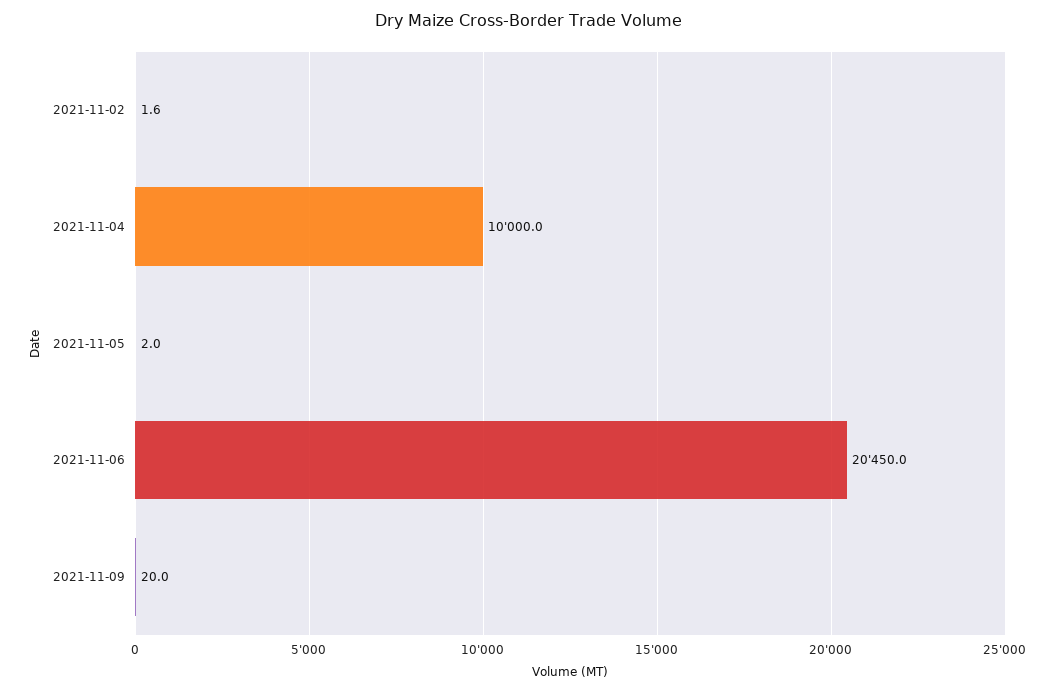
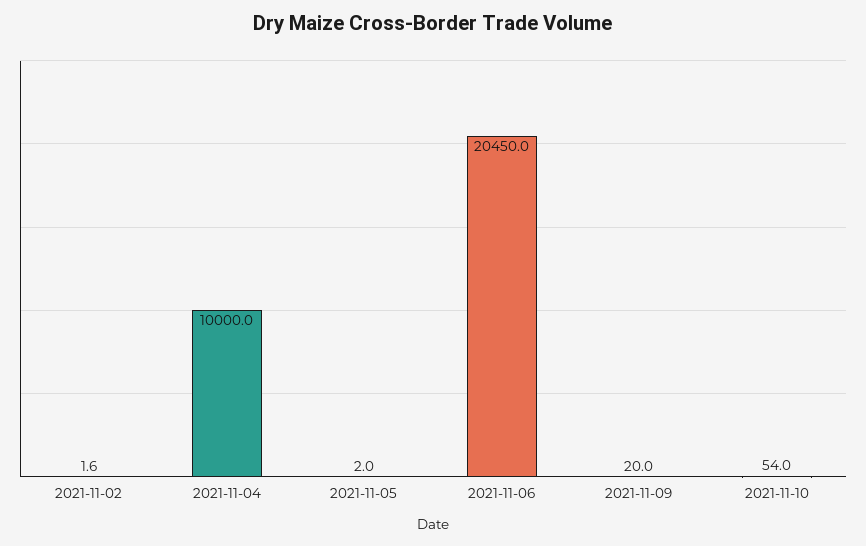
2021-11-10: none -> 54

